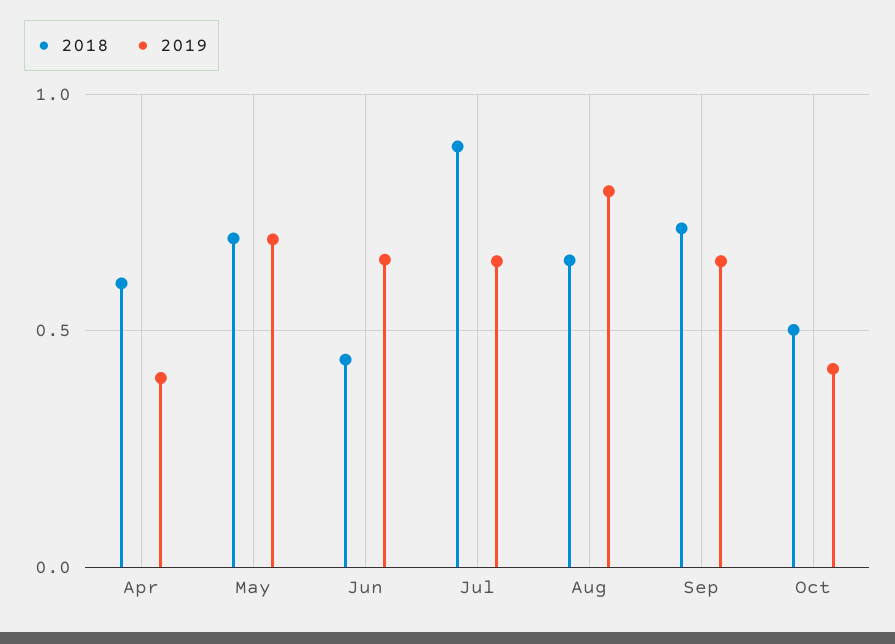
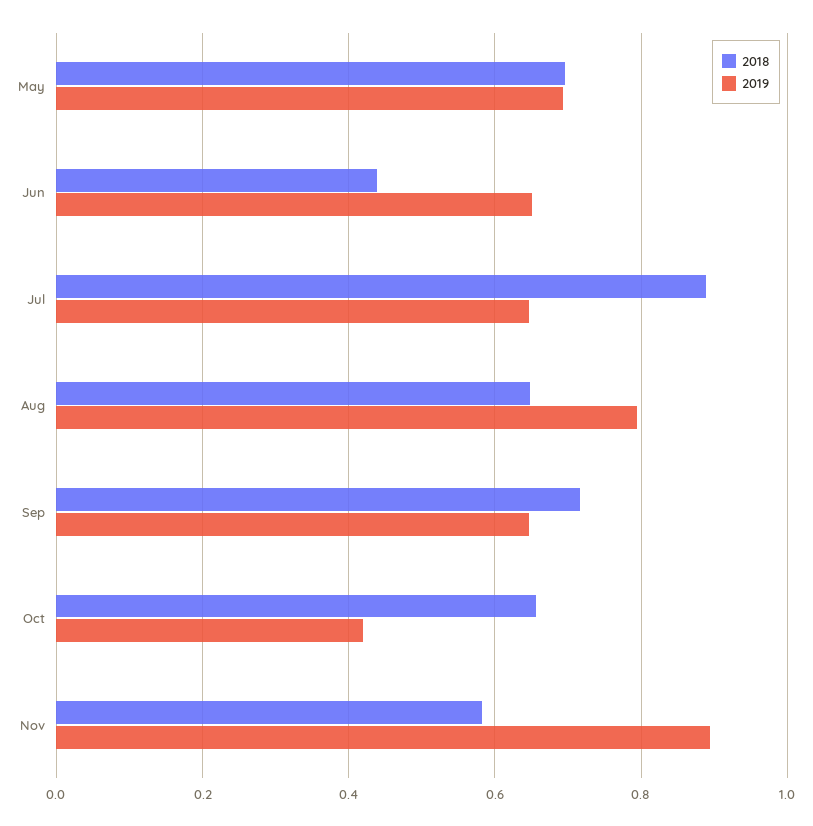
2018, Apr: 0.6 -> none
2019, Apr: 0.4 -> none
2018, Oct: 0.5 -> 0.66
2018, Nov: none -> 0.58
2019, Nov: none -> 0.9

